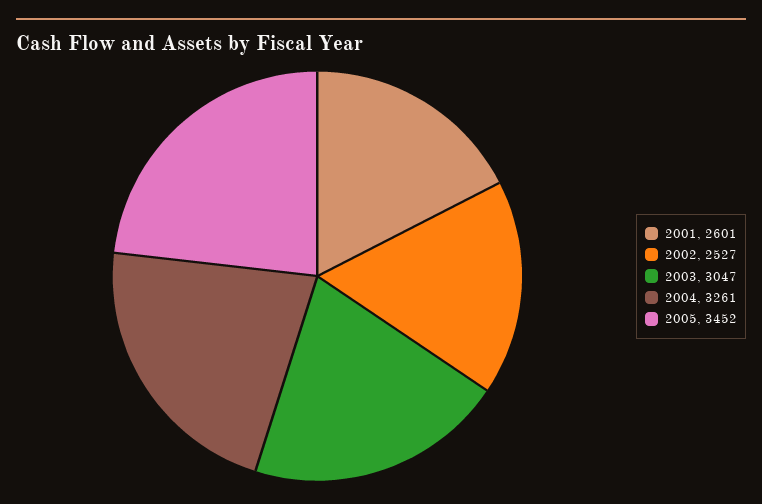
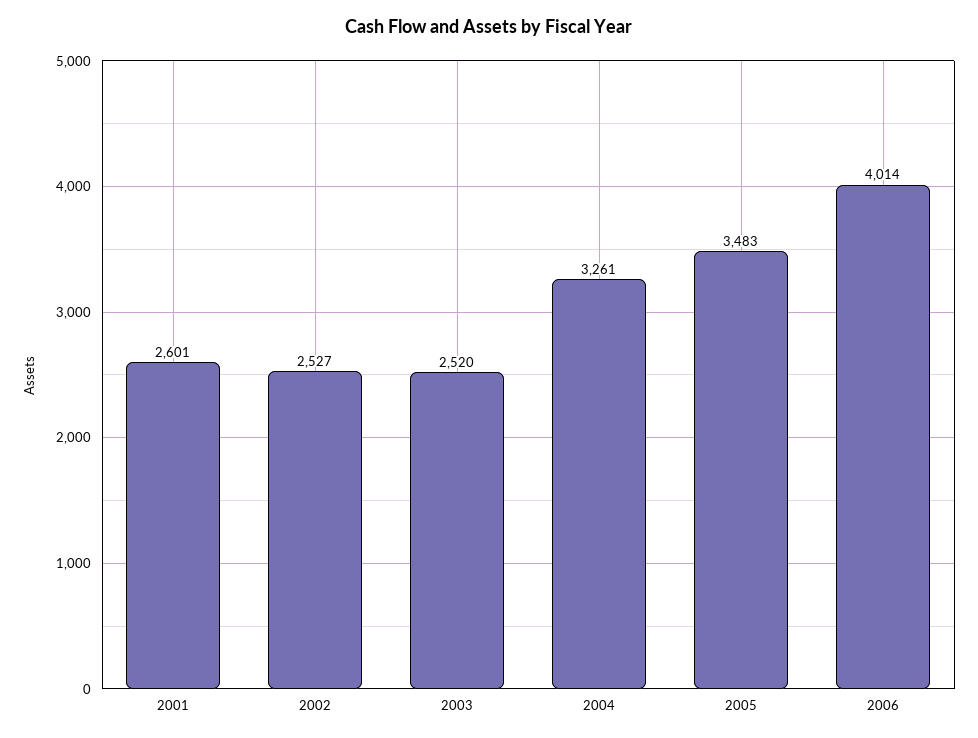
2003: 3047 -> 2520
2005: 3452 -> 3483
2006: none -> 4014

